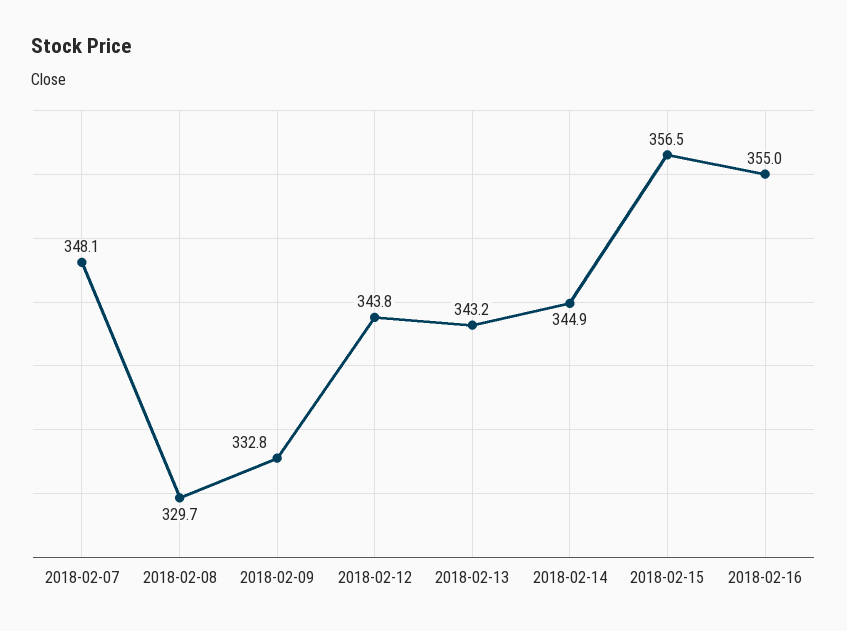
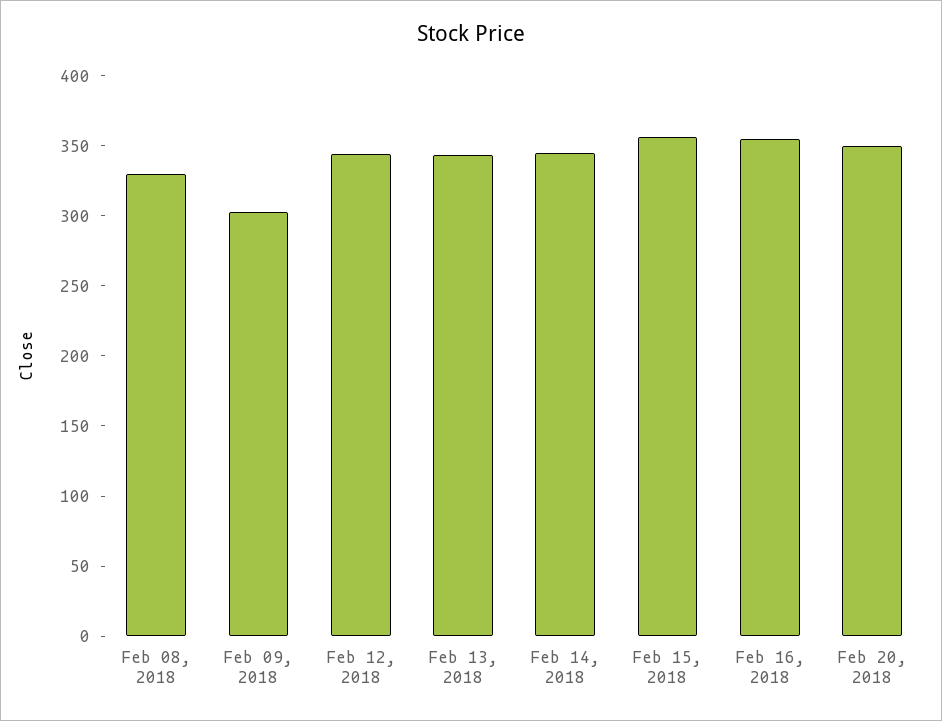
2018-02-07: 348.1 -> none
2018-02-09: 332.8 -> 300
Feb 20, 2018: none -> 350

